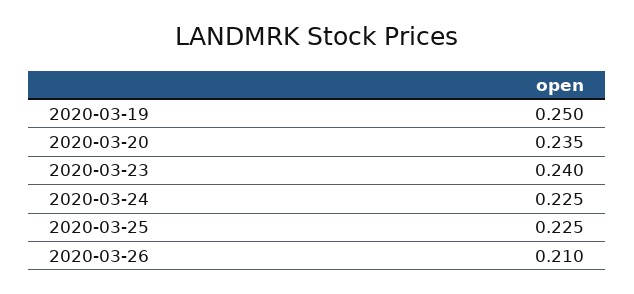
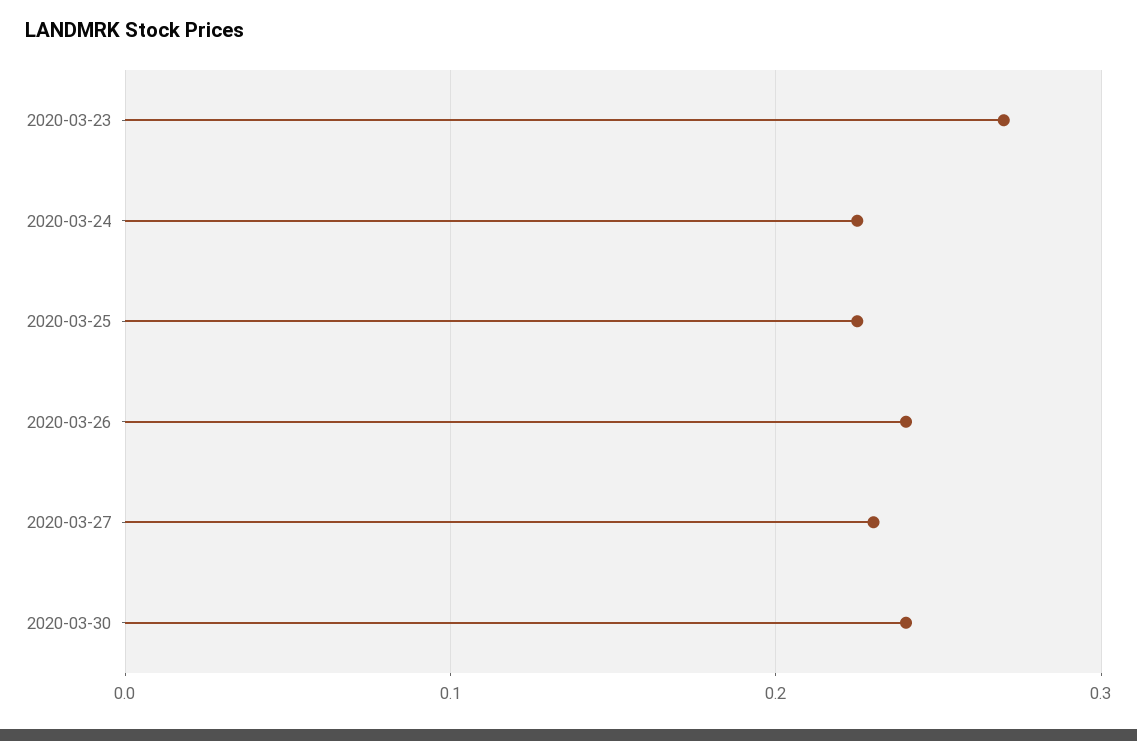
2020-03-19: 0.25 -> none
2020-03-20: 0.235 -> none
2020-03-23: 0.24 -> 0.27
2020-03-26: 0.21 -> 0.24
2020-03-27: none -> 0.23
2020-03-30: none -> 0.24

